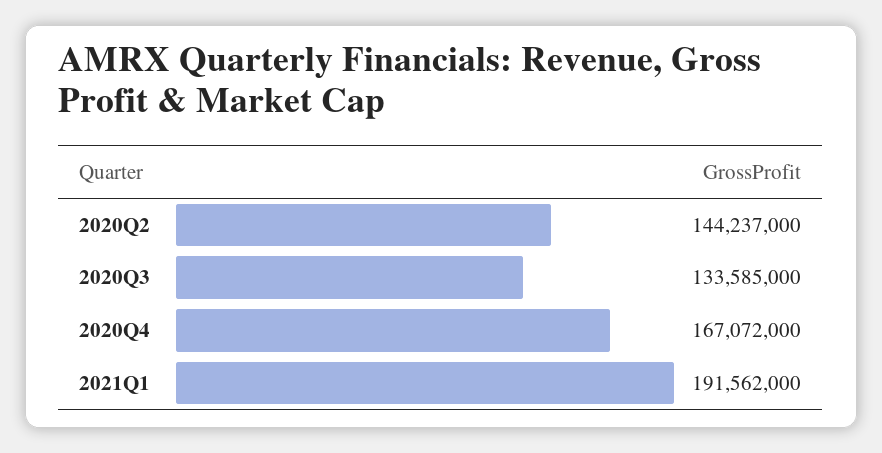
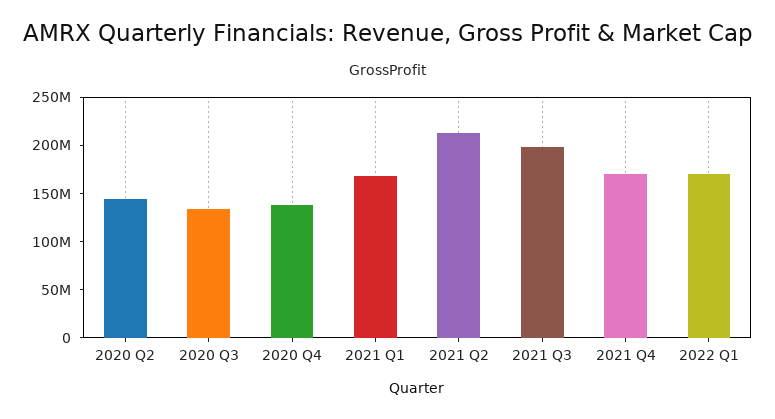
2020Q4: 167072000 -> 140000000
2021Q1: 191562000 -> 170000000
2021 Q2: none -> 210000000
2021 Q3: none -> 200000000
2021 Q4: none -> 170000000
2022 Q1: none -> 170000000

